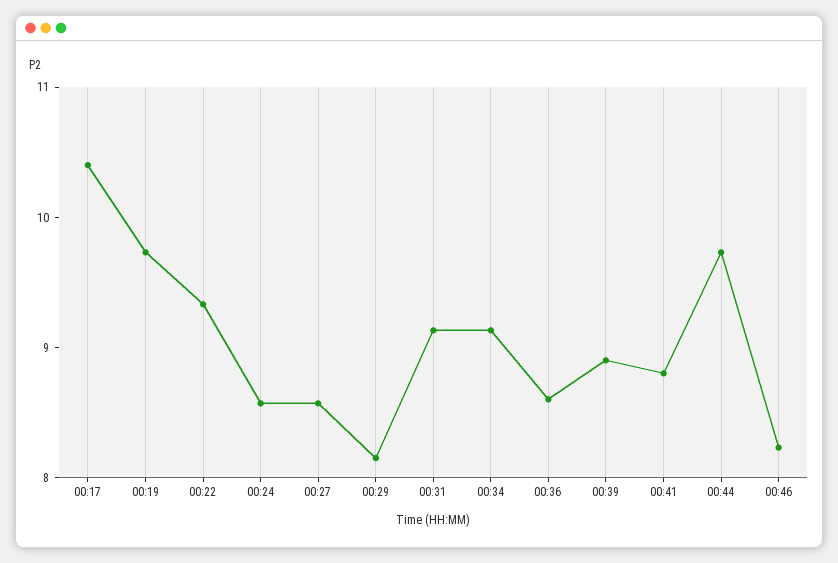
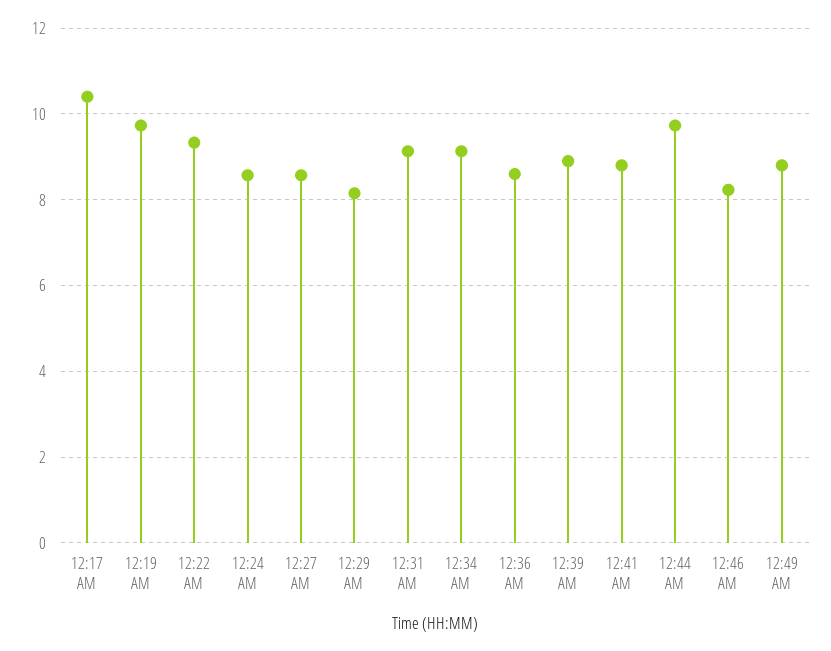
12:49 AM: none -> 8.8

